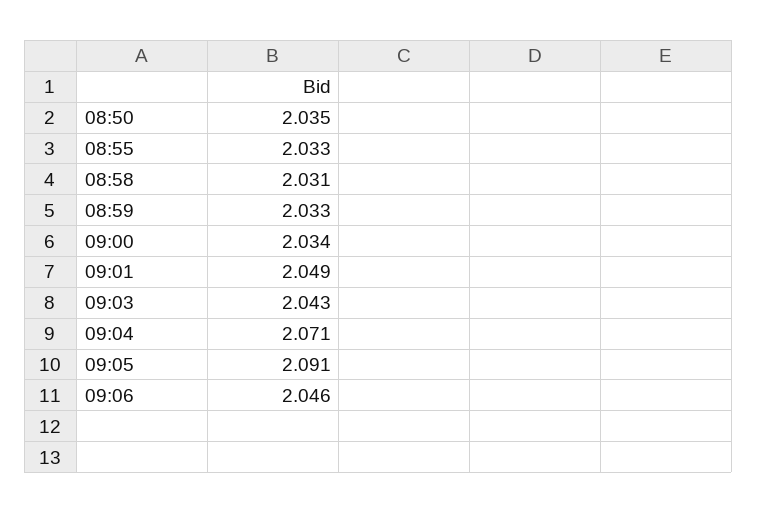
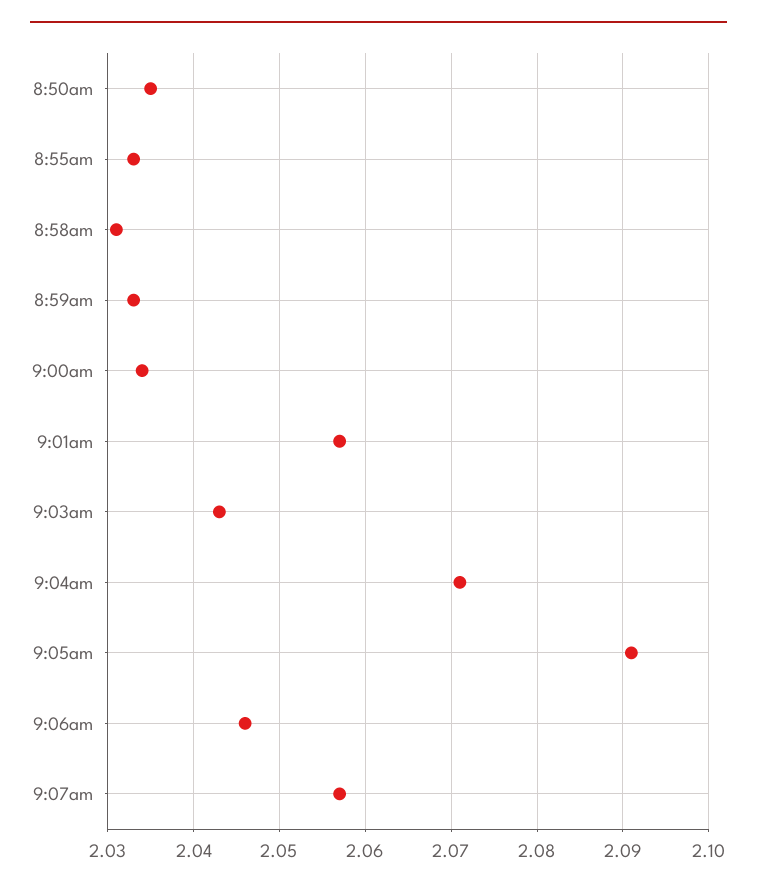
09:01: 2.049 -> 2.057
9:07am: none -> 2.057

